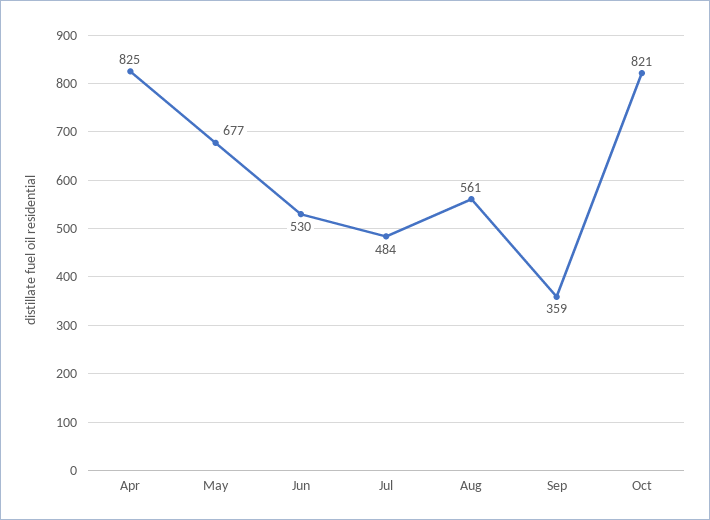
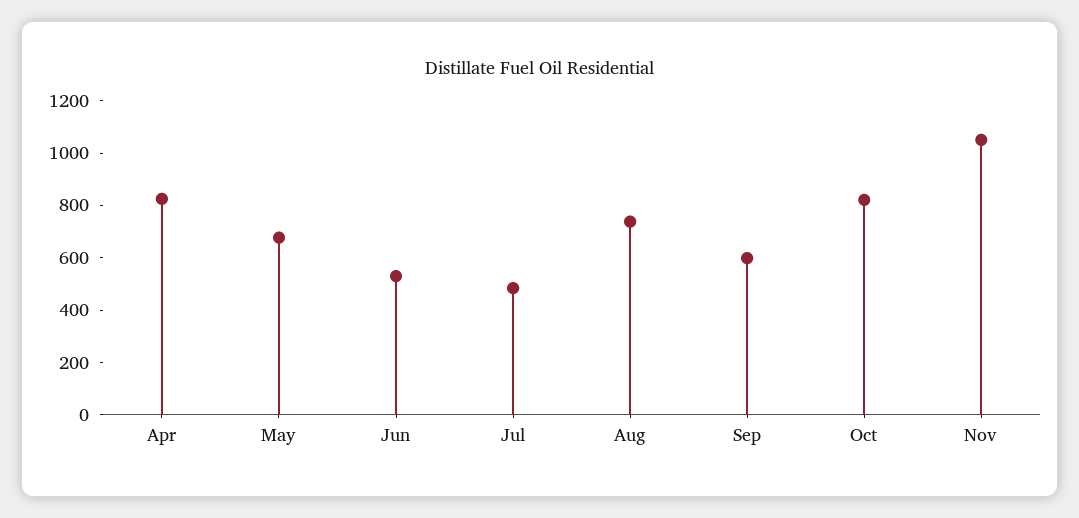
Aug: 561 -> 750
Sep: 359 -> 600
Nov: none -> 1050

